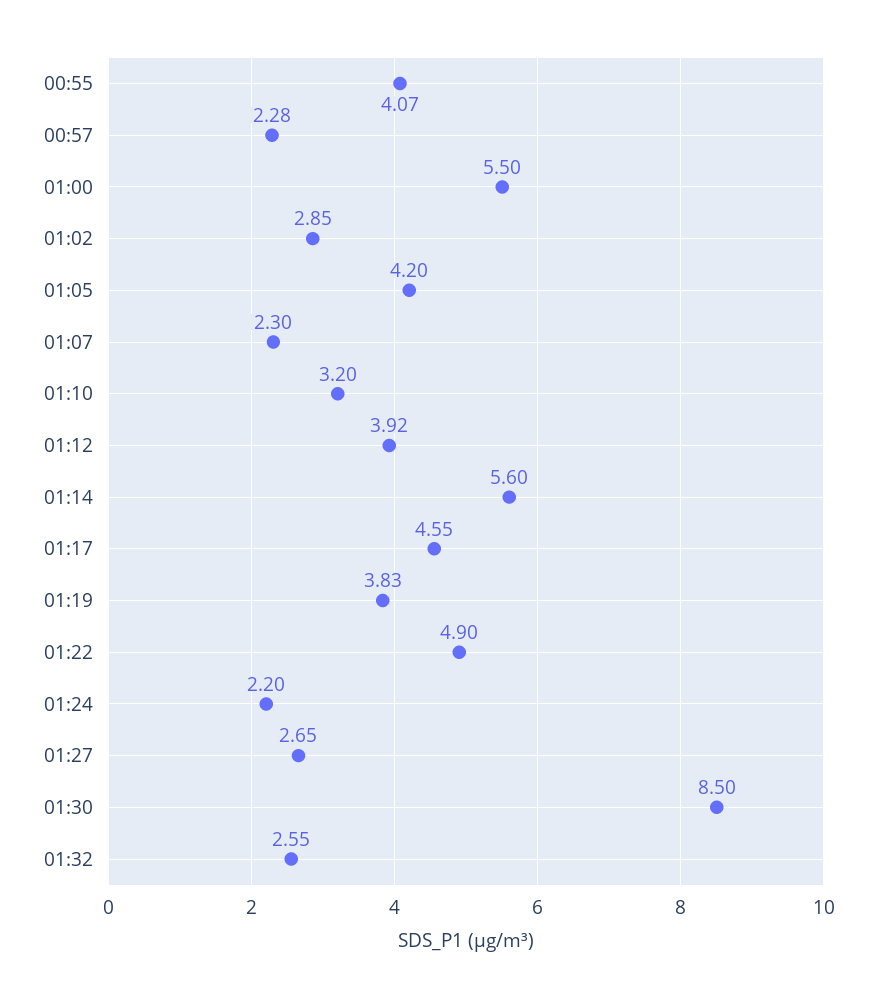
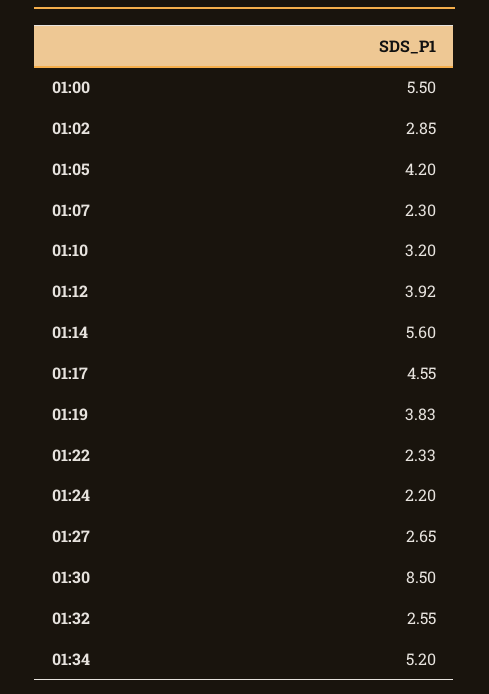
00:55: 4.07 -> none
00:57: 2.28 -> none
01:22: 4.9 -> 2.33
01:34: none -> 5.2

